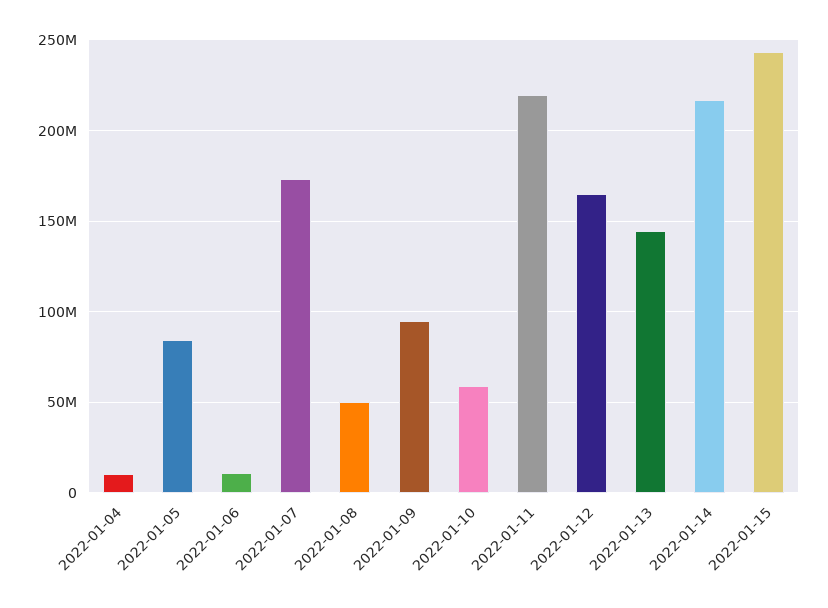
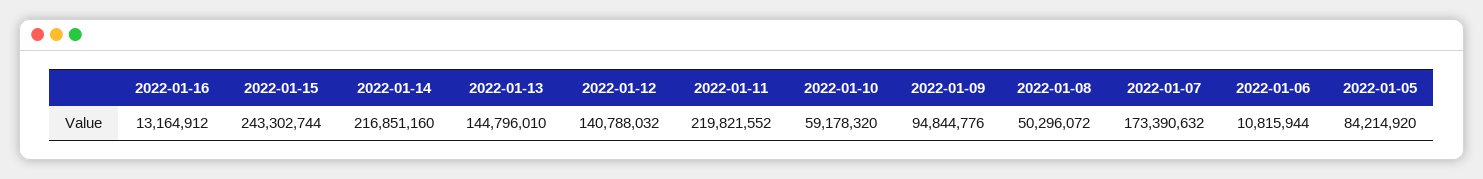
2022-01-04: 10000000 -> none
2022-01-12: 165000000 -> 140788032
2022-01-16: none -> 13164912

